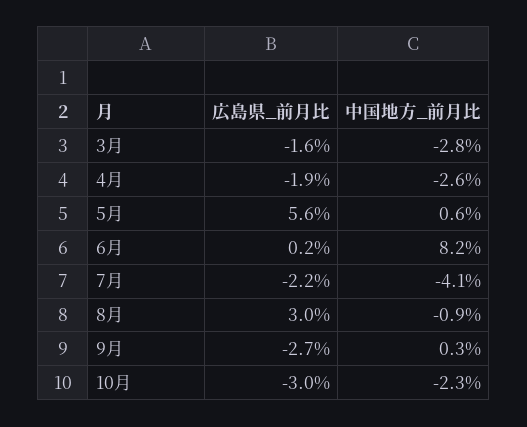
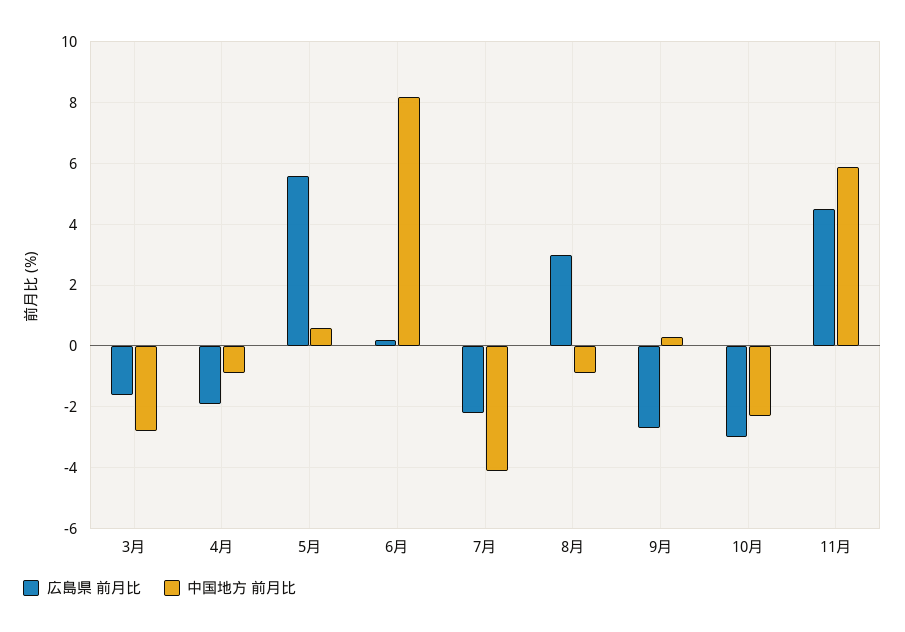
中国地方_前月比, 4月: -2.6 -> -1
広島県_前月比, 11月: none -> 4.5
中国地方_前月比, 11月: none -> 6

